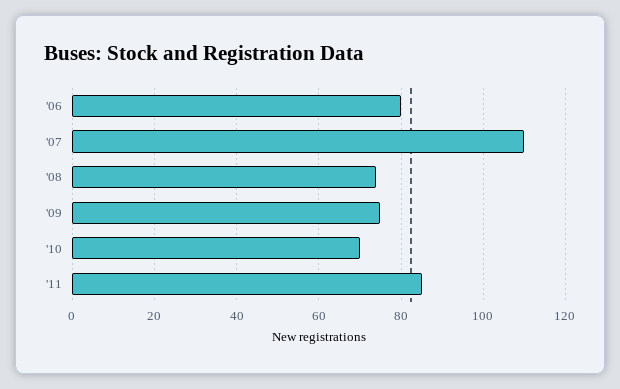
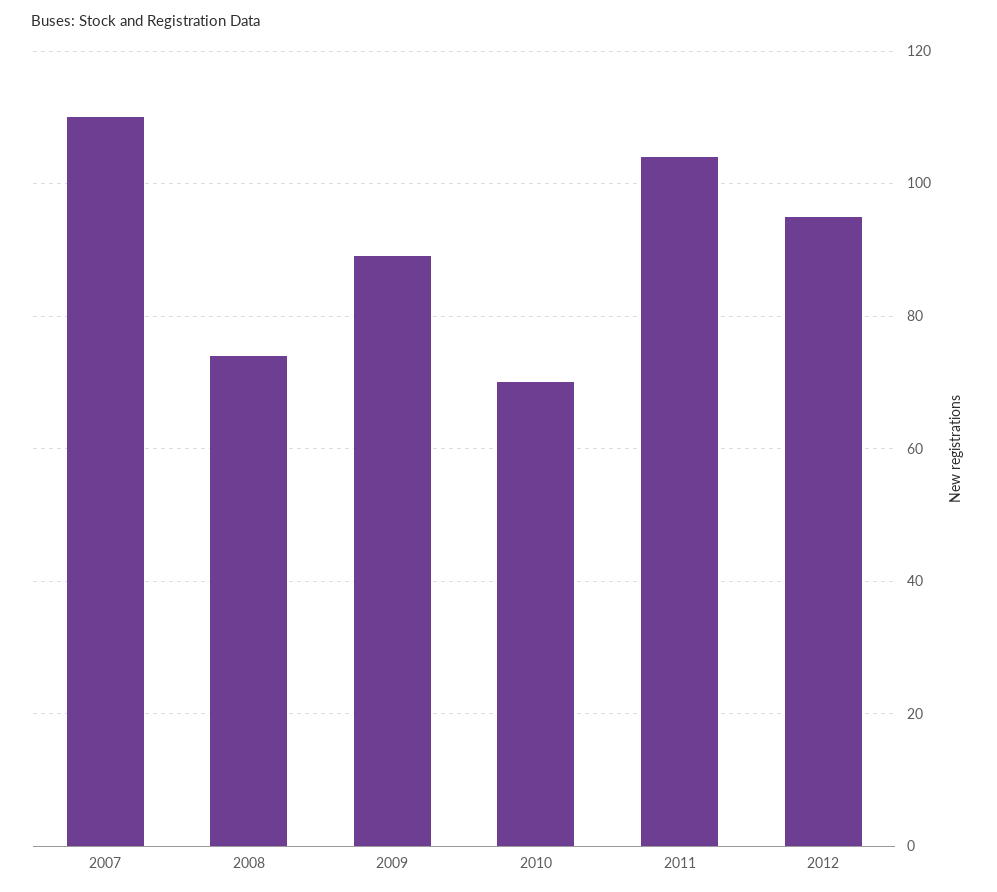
'06: 80 -> none
'09: 75 -> 90
'11: 85 -> 105
2012: none -> 95

